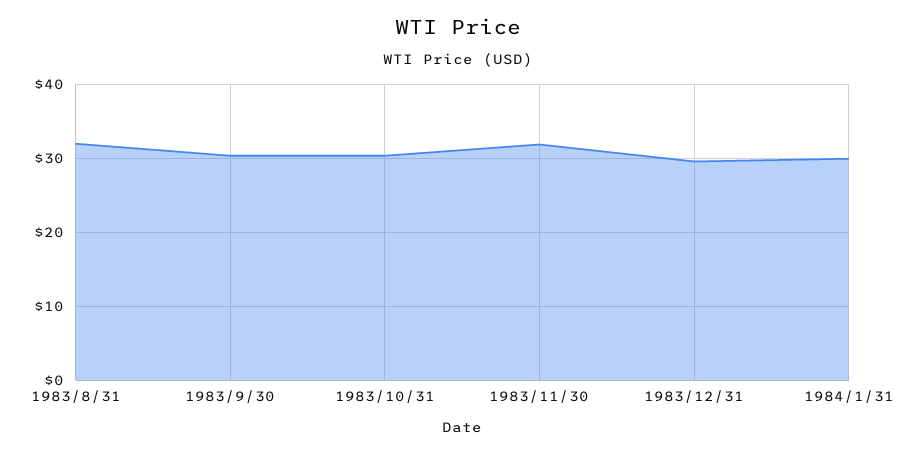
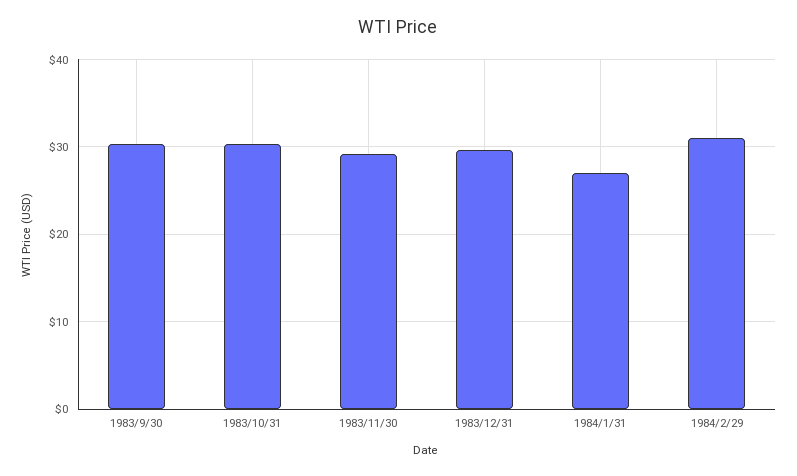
1983/8/31: 32 -> none
1983/11/30: 32 -> 29
1984/1/31: 30 -> 27
1984/2/29: none -> 31

